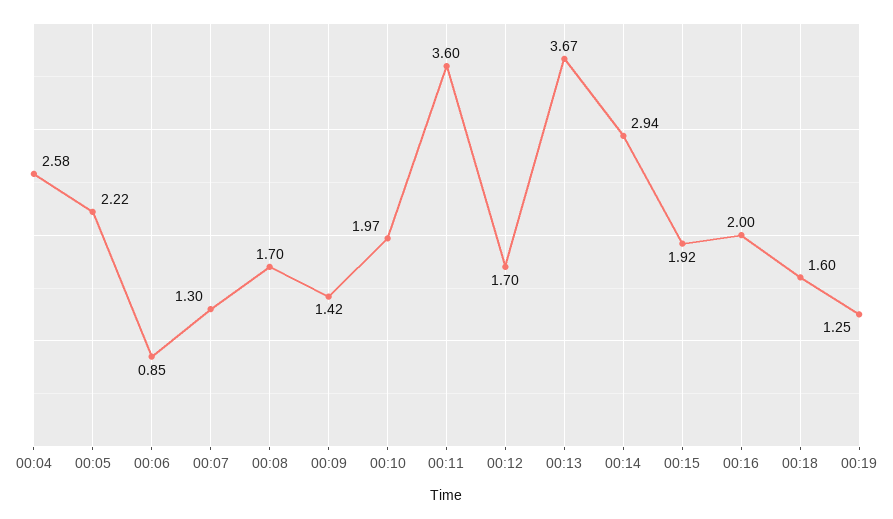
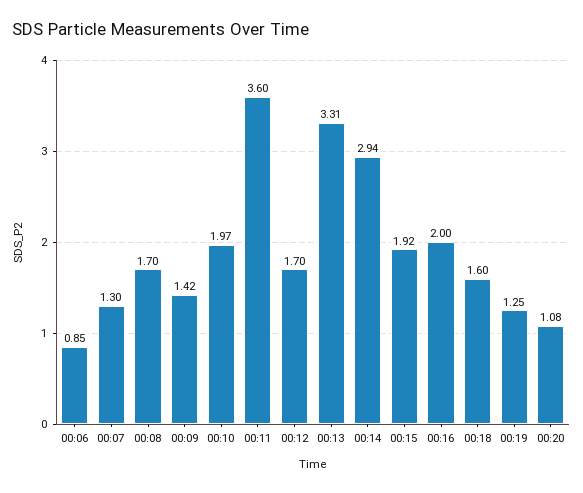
00:04: 2.58 -> none
00:05: 2.22 -> none
00:13: 3.67 -> 3.31
00:20: none -> 1.08

